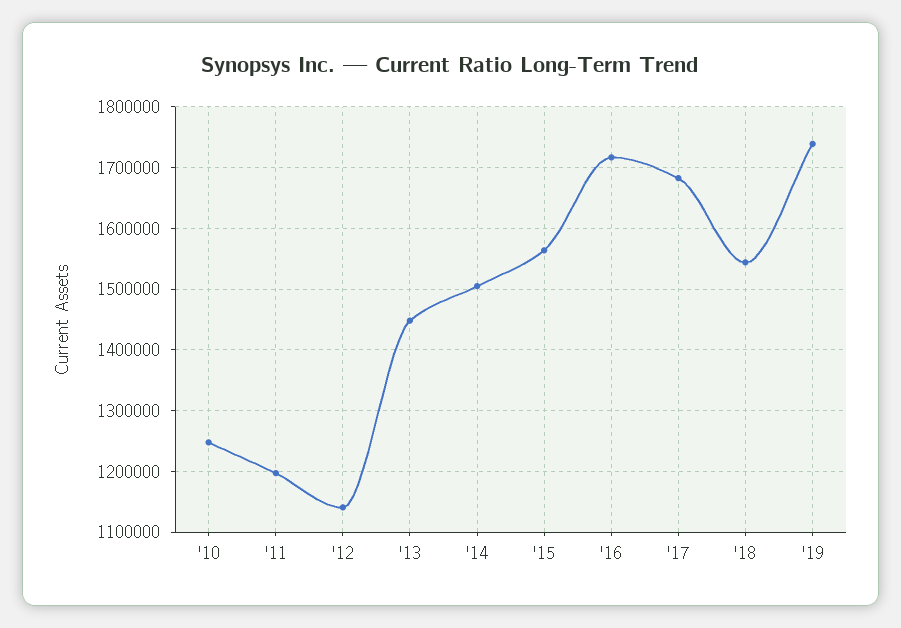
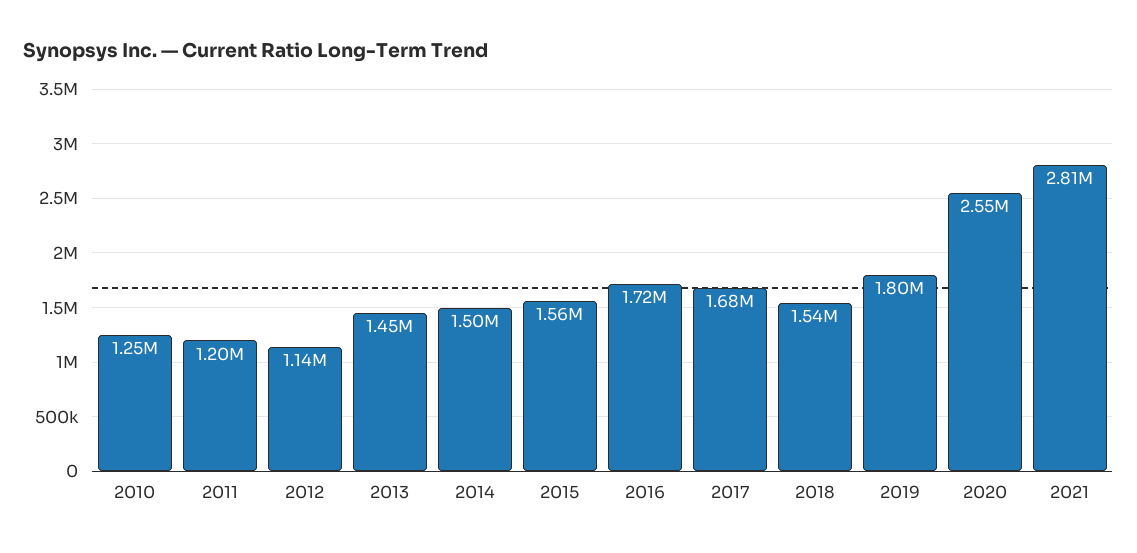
'19: 1740000 -> 1800000
2020: none -> 2550000
2021: none -> 2810000

